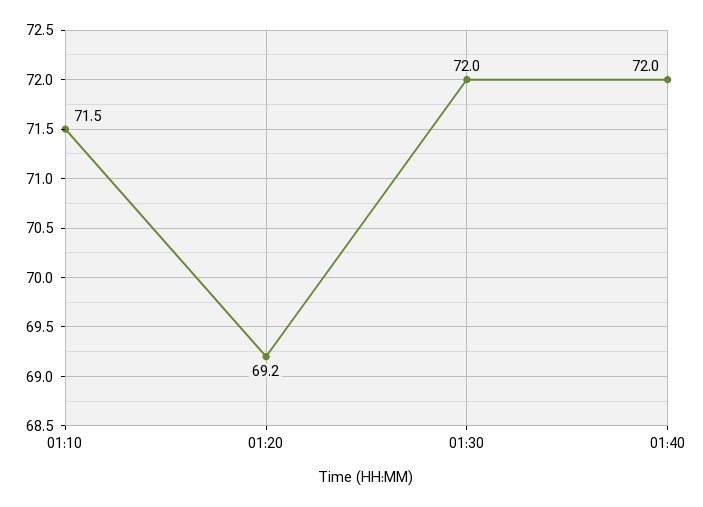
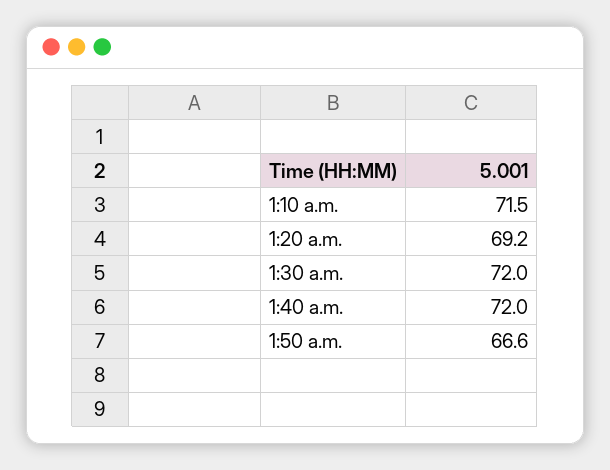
1:50 a.m.: none -> 66.6

